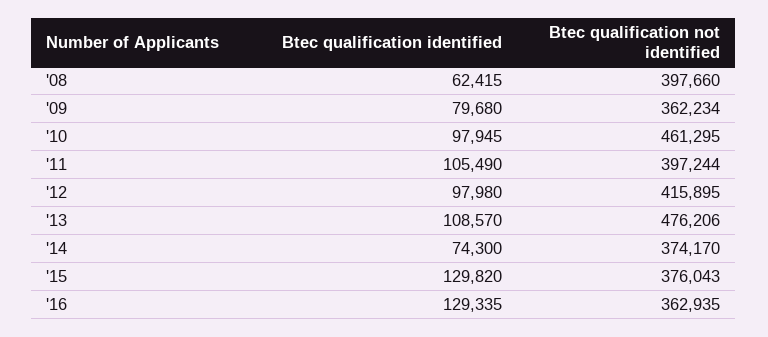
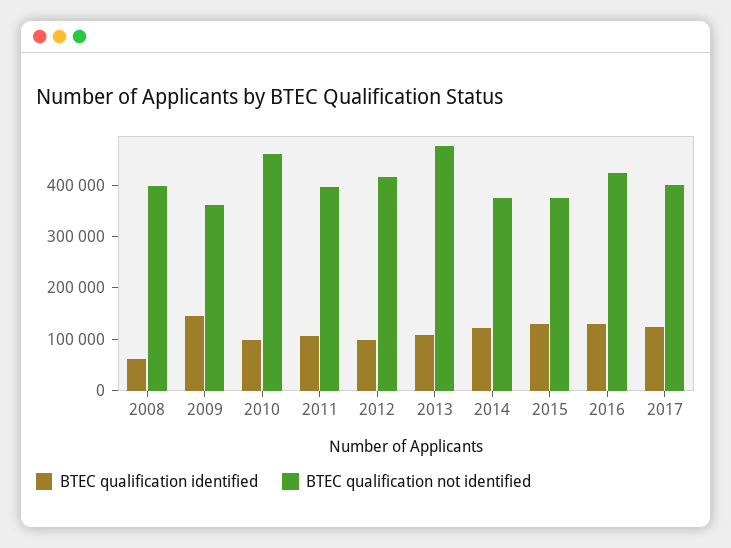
Btec qualification identified, '09: 79680 -> 140000
Btec qualification identified, '14: 74300 -> 120000
Btec qualification not identified, '16: 362935 -> 420000
Btec qualification identified, 2017: none -> 120000
Btec qualification not identified, 2017: none -> 400000

